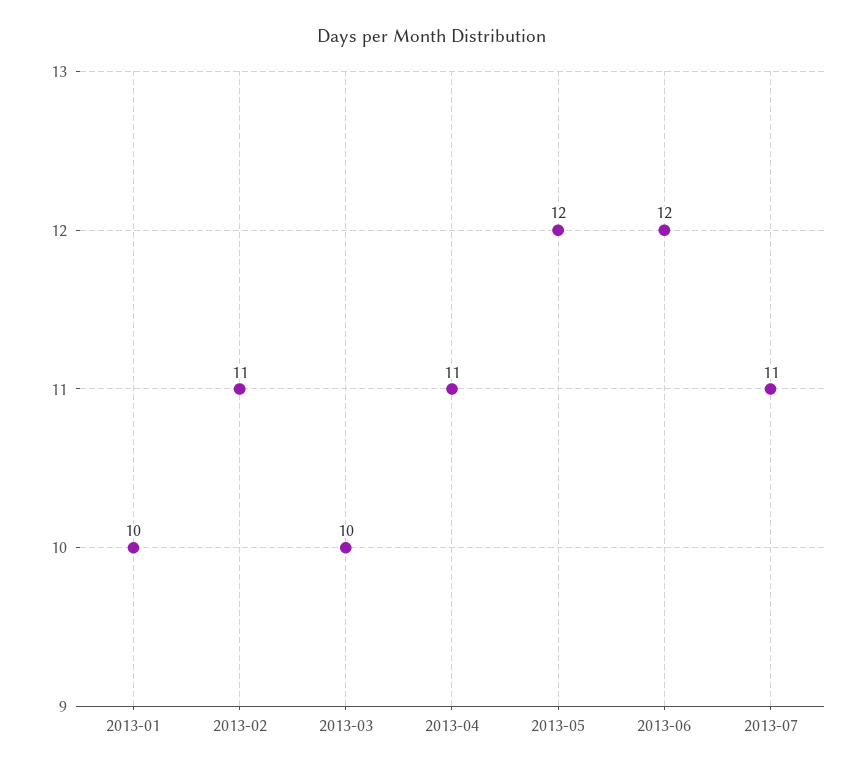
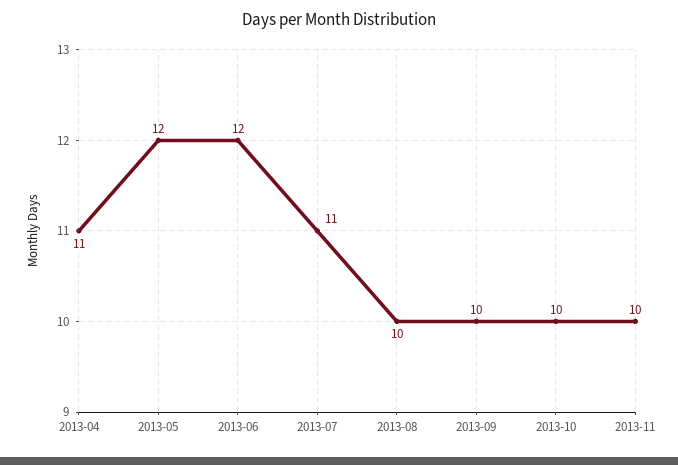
2013-01: 10 -> none
2013-02: 11 -> none
2013-03: 10 -> none
2013-08: none -> 10
2013-09: none -> 10
2013-10: none -> 10
2013-11: none -> 10

